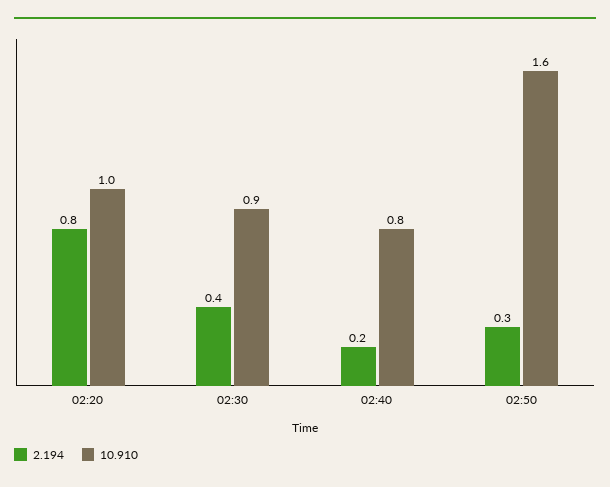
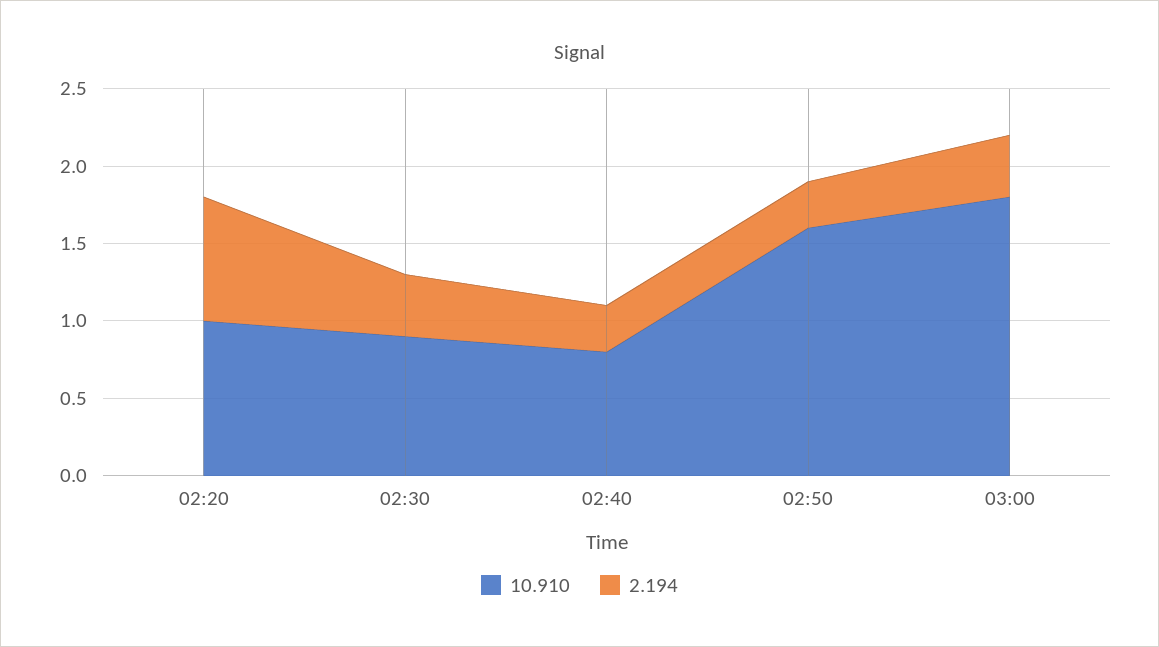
2.194, 02:40: 0.2 -> 0.3
10.910, 03:00: none -> 1.8
2.194, 03:00: none -> 0.4

